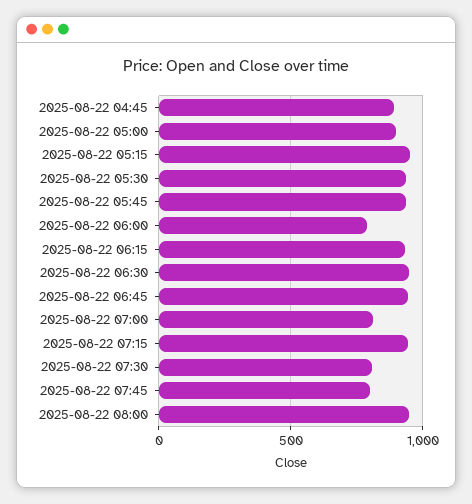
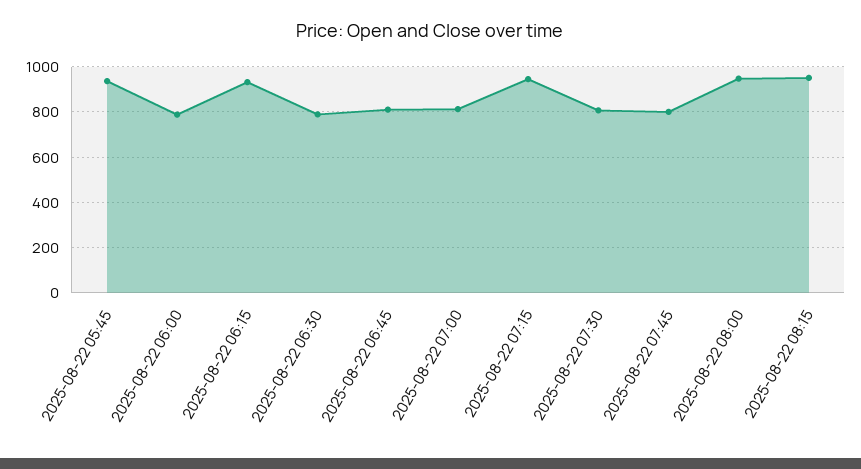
2025-08-22 04:45: 900 -> none
2025-08-22 05:00: 900 -> none
2025-08-22 05:15: 950 -> none
2025-08-22 05:30: 950 -> none
2025-08-22 06:30: 950 -> 800
2025-08-22 06:45: 950 -> 800
2025-08-22 08:15: none -> 950

